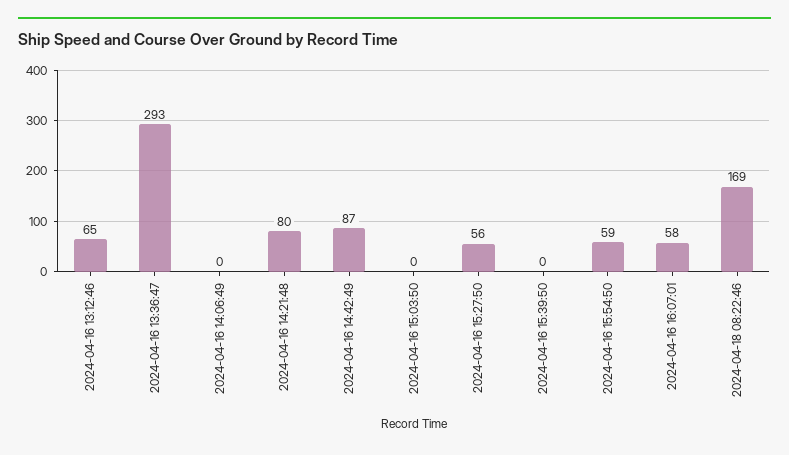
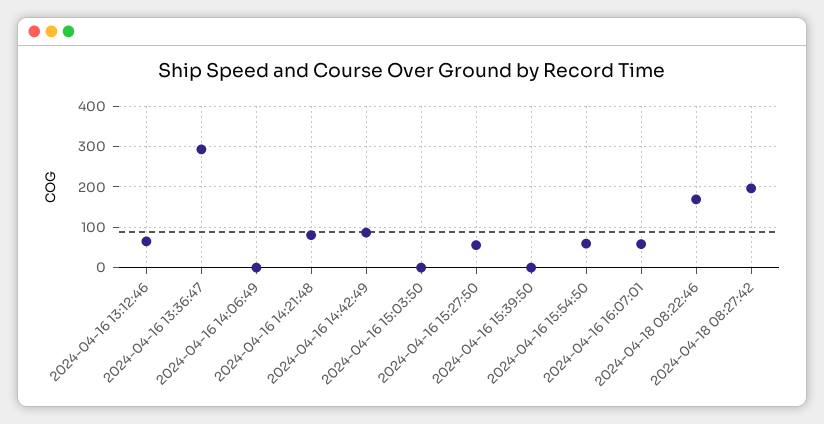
2024-04-18 08:27:42: none -> 200

